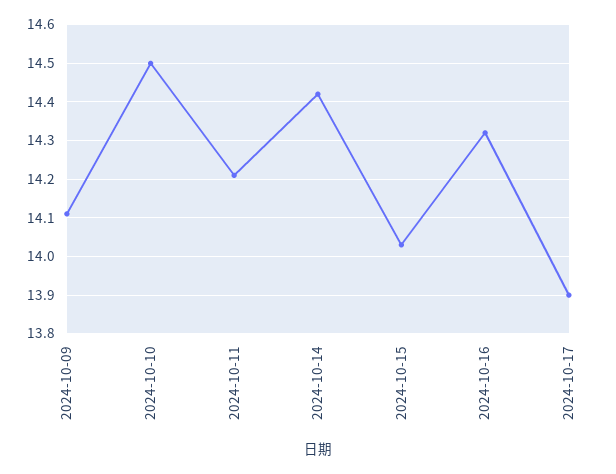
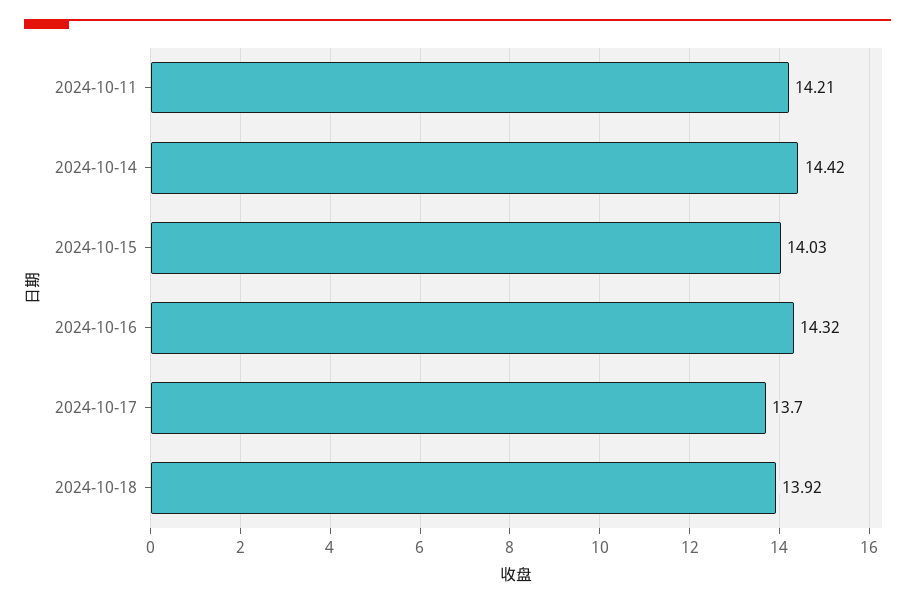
2024-10-09: 14.1 -> none
2024-10-10: 14.5 -> none
2024-10-17: 13.9 -> 13.7
2024-10-18: none -> 13.92

